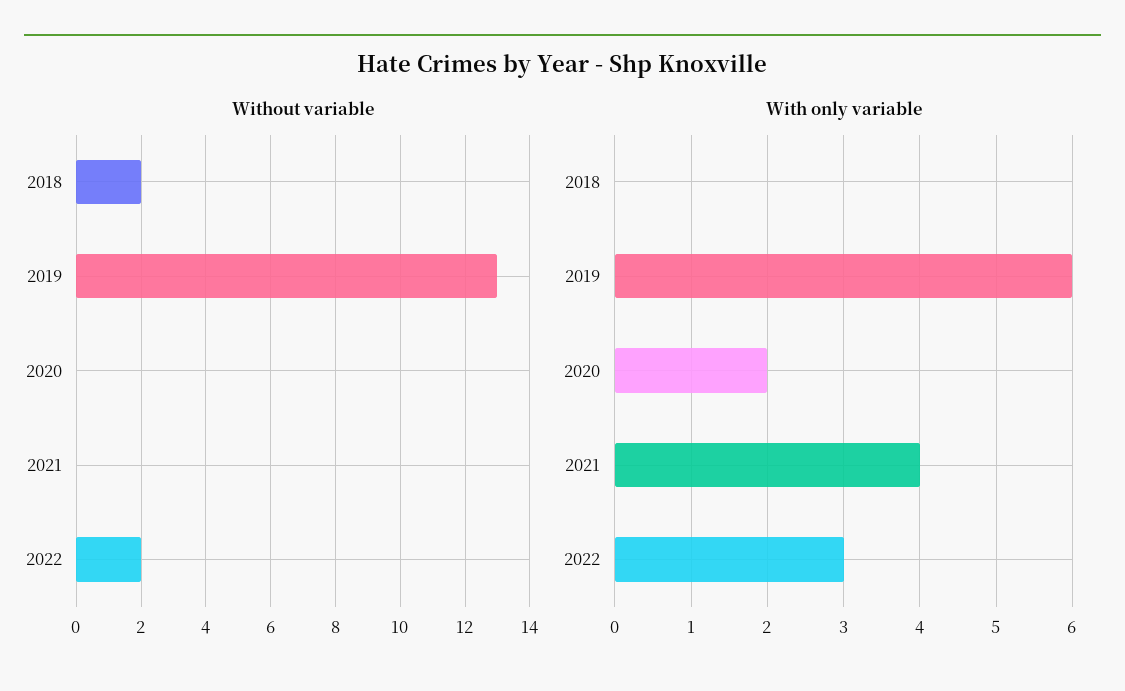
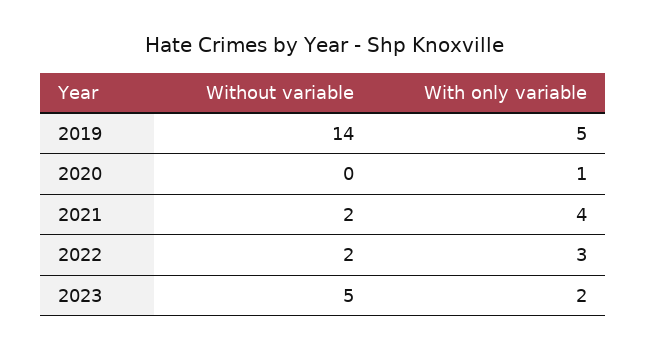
Without variable, 2018: 2 -> none
Without variable, 2019: 13 -> 14
Without variable, 2021: 0 -> 2
With only variable, 2018: 0 -> none
With only variable, 2019: 6 -> 5
With only variable, 2020: 2 -> 1
Without variable, 2023: none -> 5
With only variable, 2023: none -> 2

